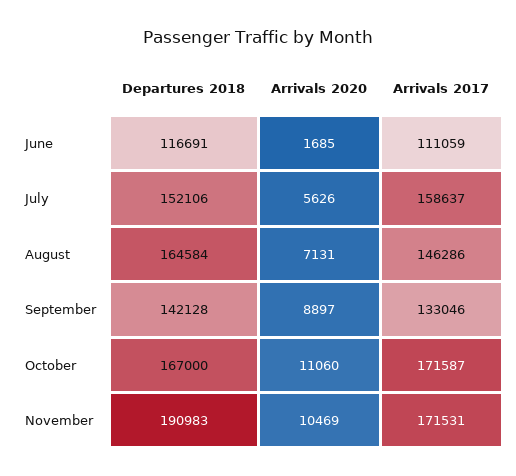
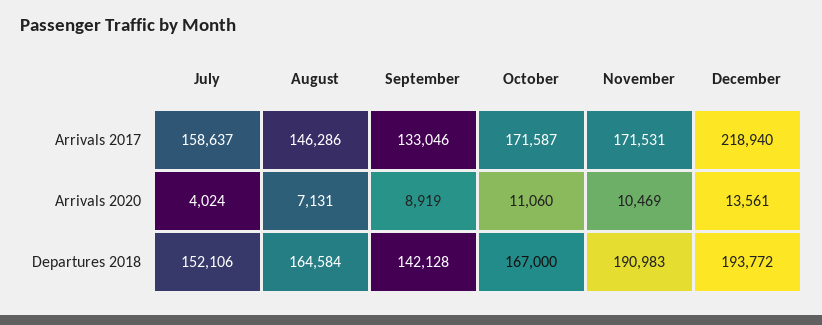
Departures 2018, June: 116691 -> none
Arrivals 2020, June: 1685 -> none
Arrivals 2017, June: 111059 -> none
Arrivals 2020, July: 5626 -> 4024
Arrivals 2020, September: 8897 -> 8919
Arrivals 2017, December: none -> 218940
Arrivals 2020, December: none -> 13561
Departures 2018, December: none -> 193772

